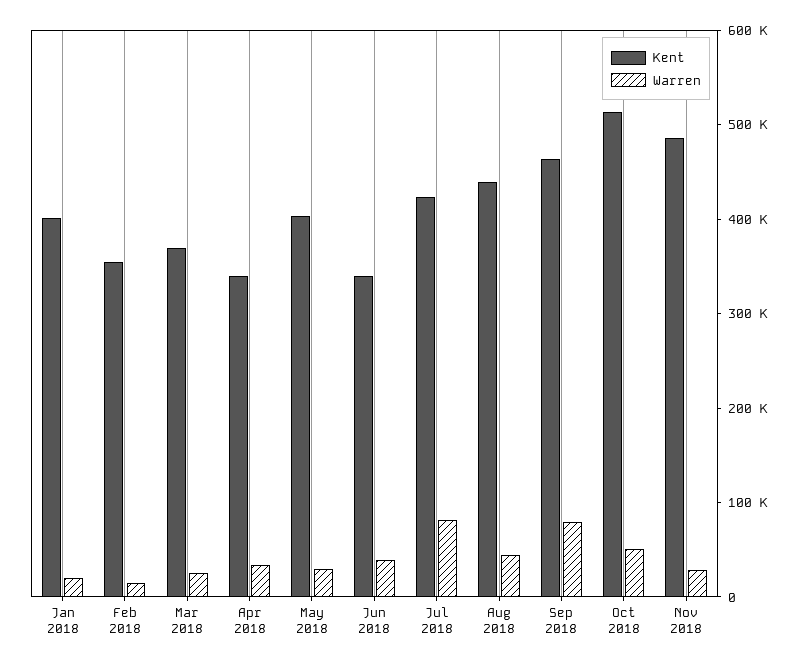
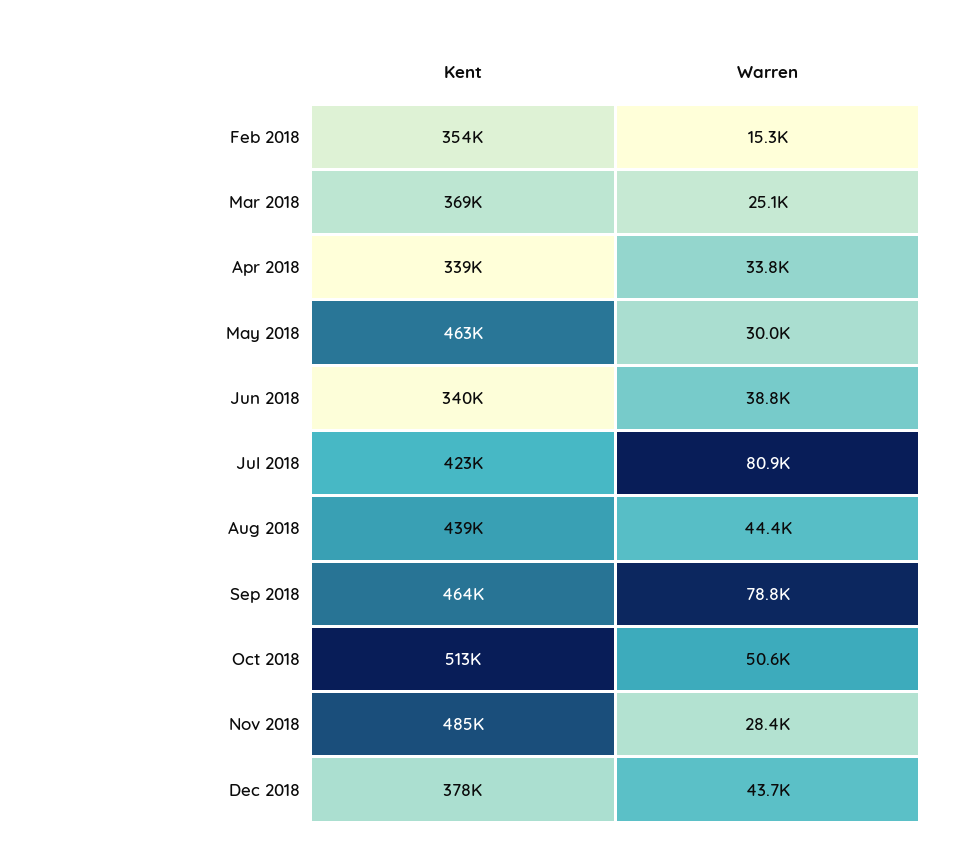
Kent, Jan 2018: 400000 -> none
Warren, Jan 2018: 20000 -> none
Kent, May 2018: 400000 -> 463000
Kent, Dec 2018: none -> 378000
Warren, Dec 2018: none -> 43700

